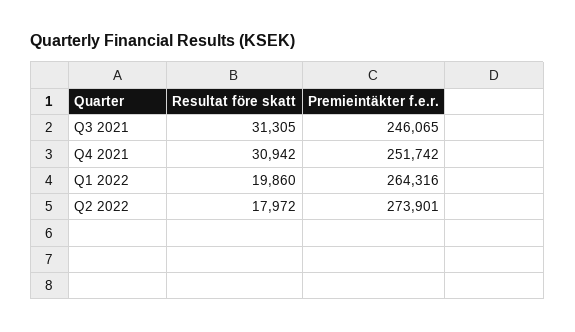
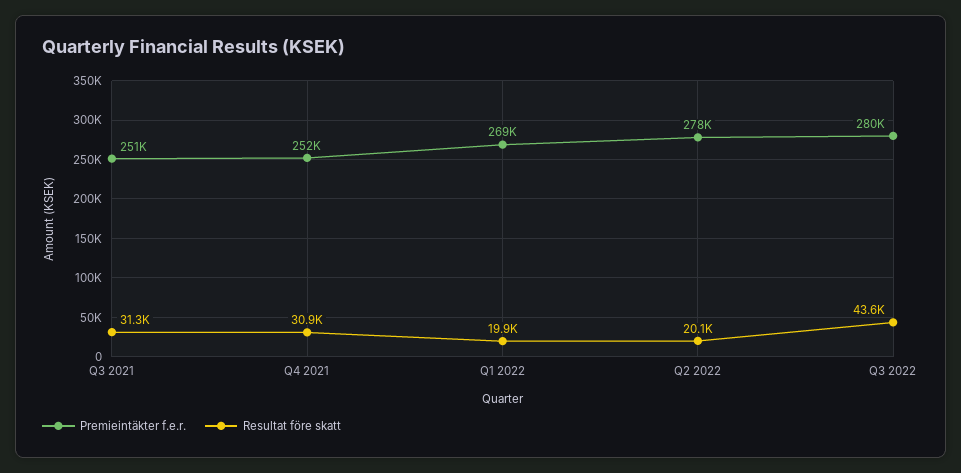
Premieintäkter f.e.r., Q3 2021: 246065 -> 251000
Premieintäkter f.e.r., Q1 2022: 264316 -> 269000
Resultat före skatt, Q2 2022: 17972 -> 20100
Premieintäkter f.e.r., Q2 2022: 273901 -> 278000
Premieintäkter f.e.r., Q3 2022: none -> 280000
Resultat före skatt, Q3 2022: none -> 43600

